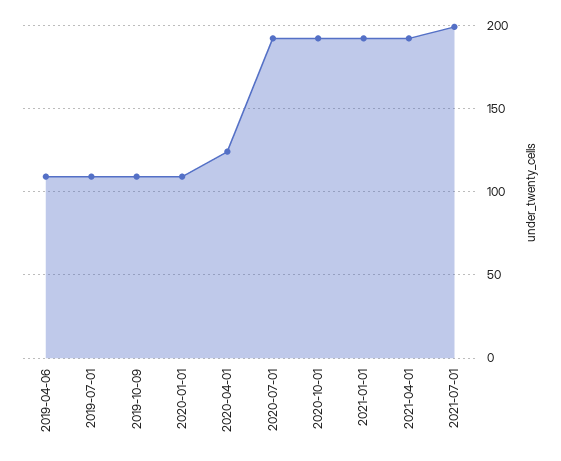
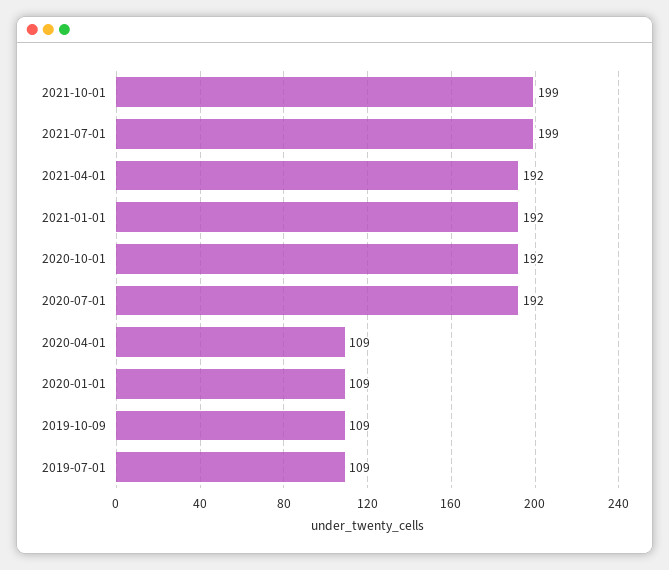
2019-04-06: 110 -> none
2020-04-01: 125 -> 109
2021-10-01: none -> 199

